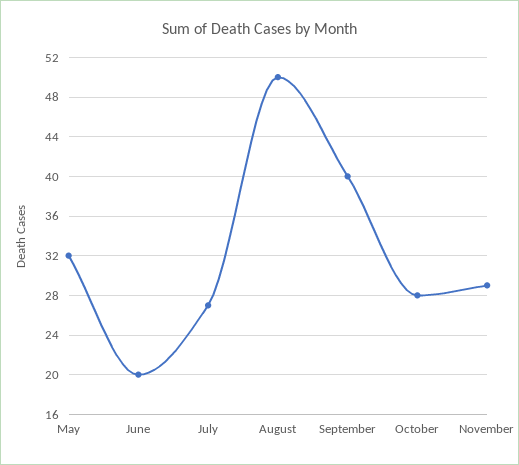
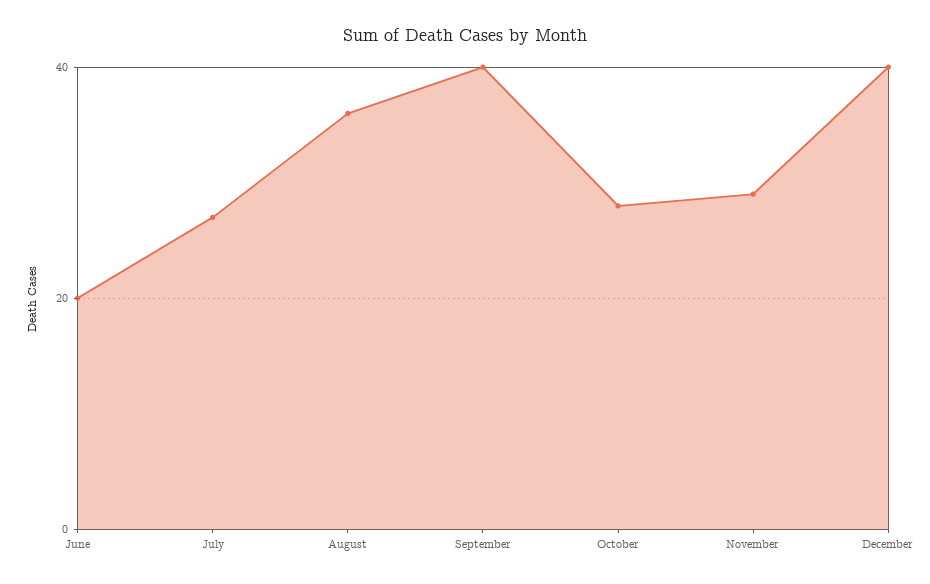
May: 32 -> none
August: 50 -> 35
December: none -> 40

